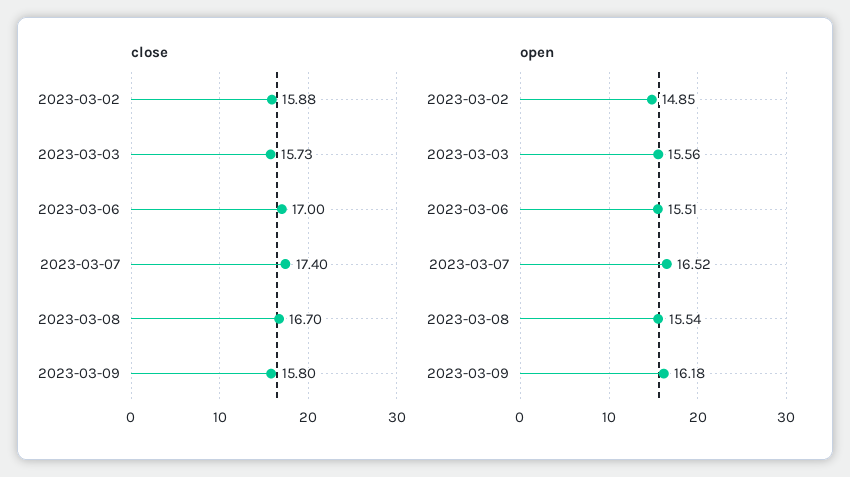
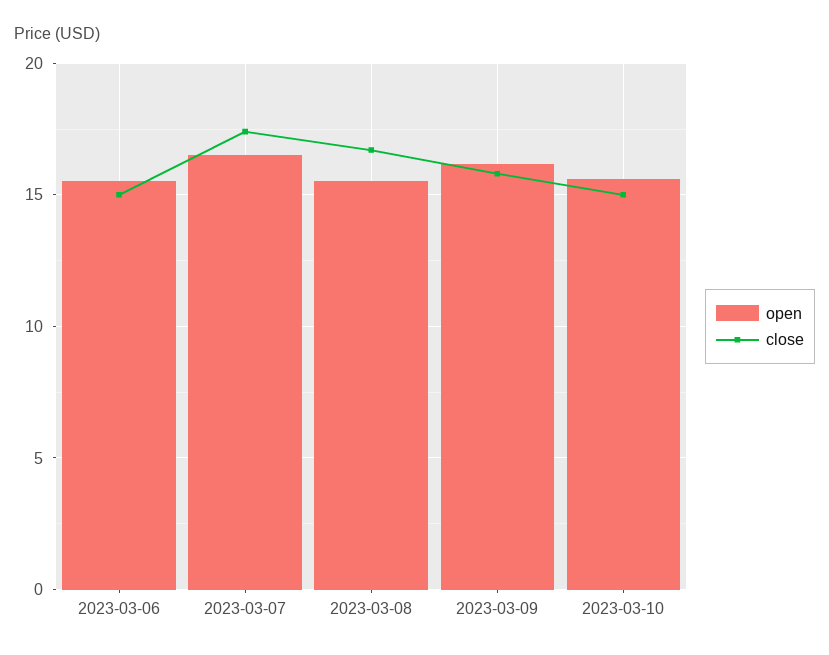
close, 2023-03-02: 15.88 -> none
close, 2023-03-03: 15.73 -> none
close, 2023-03-06: 17 -> 15
open, 2023-03-02: 14.85 -> none
open, 2023-03-03: 15.56 -> none
open, 2023-03-10: none -> 15.5
close, 2023-03-10: none -> 15

